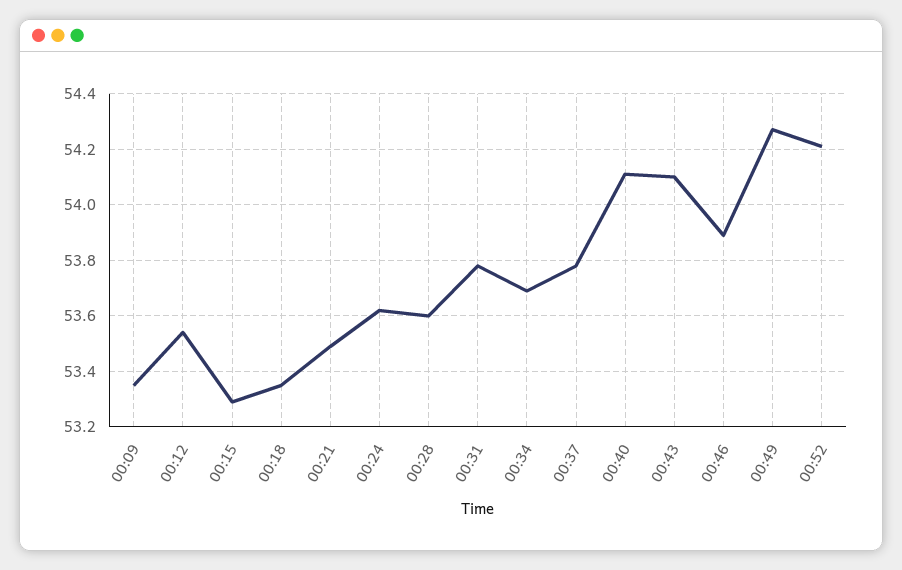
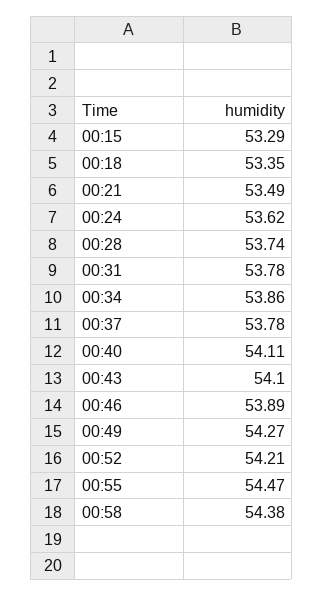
00:09: 53.35 -> none
00:12: 53.55 -> none
00:28: 53.6 -> 53.74
00:34: 53.7 -> 53.86
00:55: none -> 54.47
00:58: none -> 54.38

